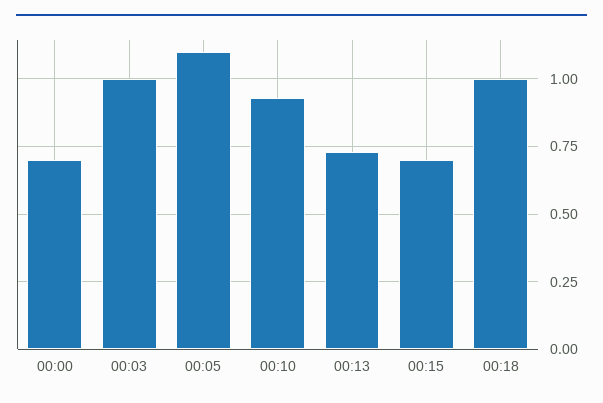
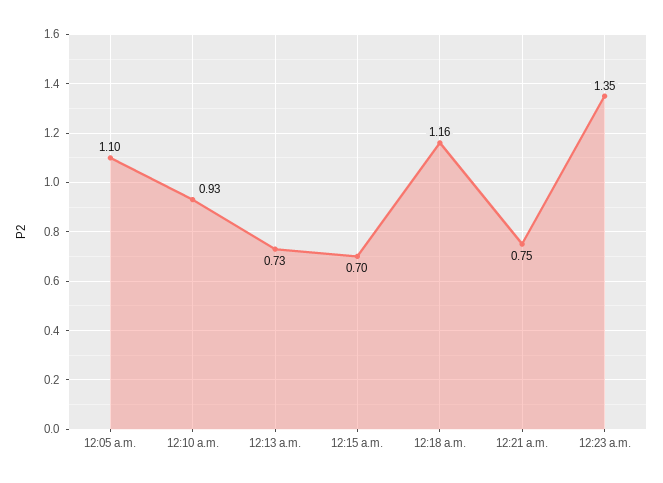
00:00: 0.7 -> none
00:03: 1 -> none
00:18: 1 -> 1.16
12:21 a.m.: none -> 0.75
12:23 a.m.: none -> 1.35

